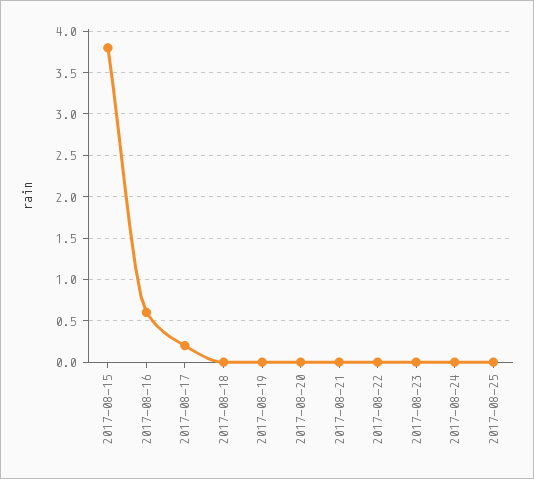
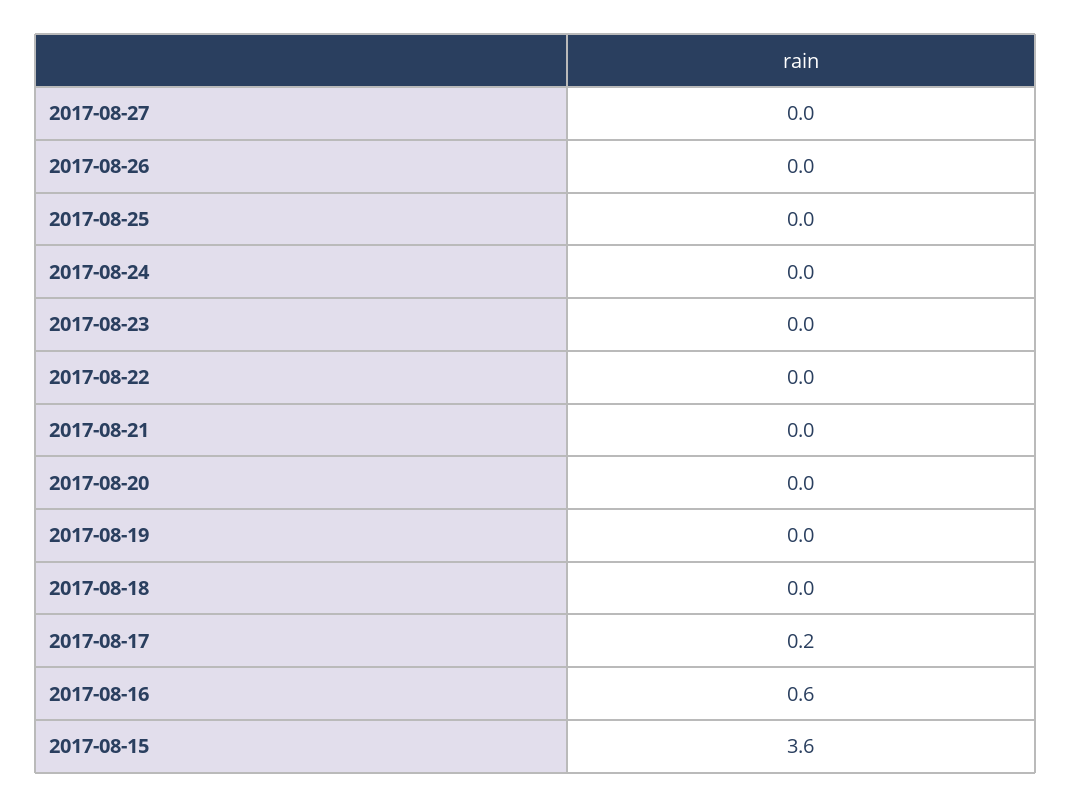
2017-08-15: 3.8 -> 3.6
2017-08-27: none -> 0
2017-08-26: none -> 0

